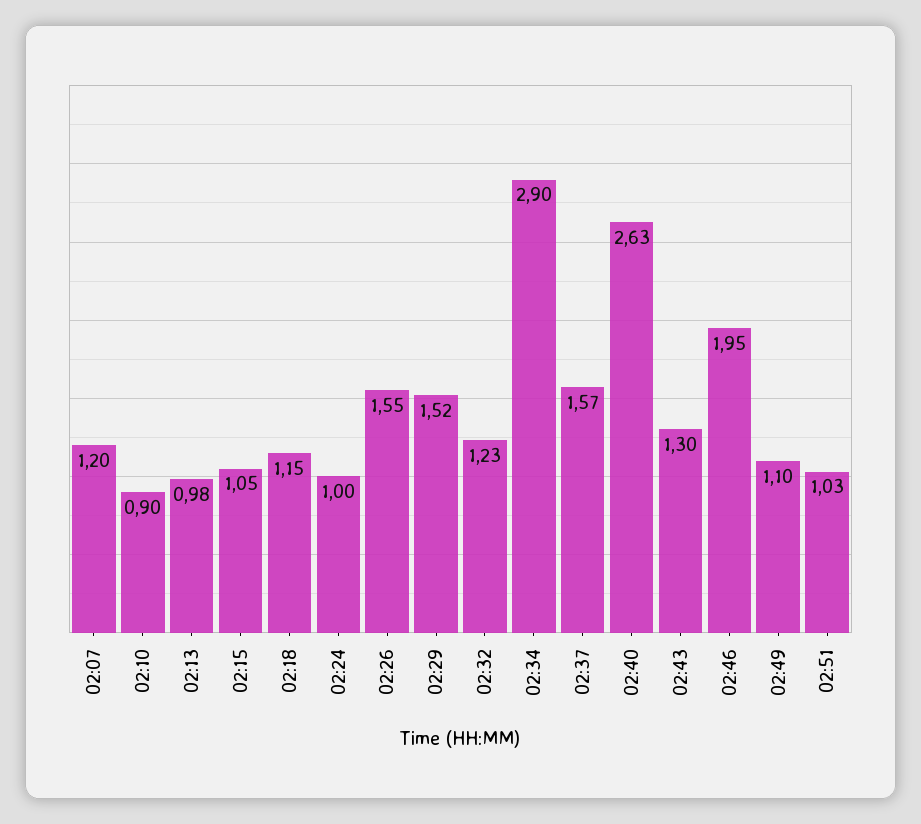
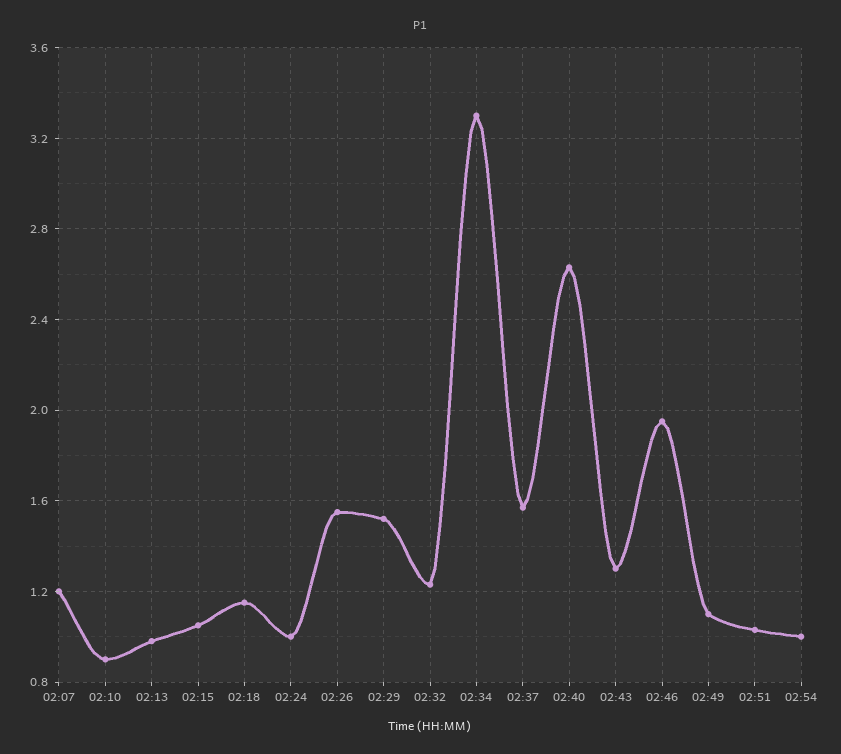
02:34: 2.9 -> 3.3
02:54: none -> 1

